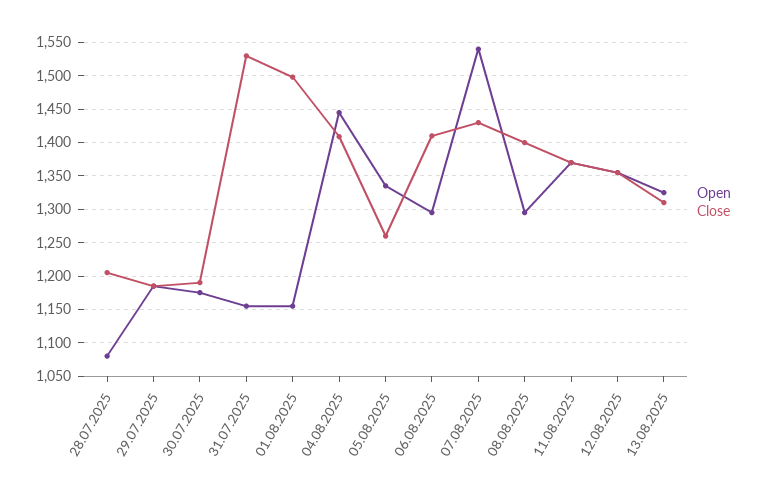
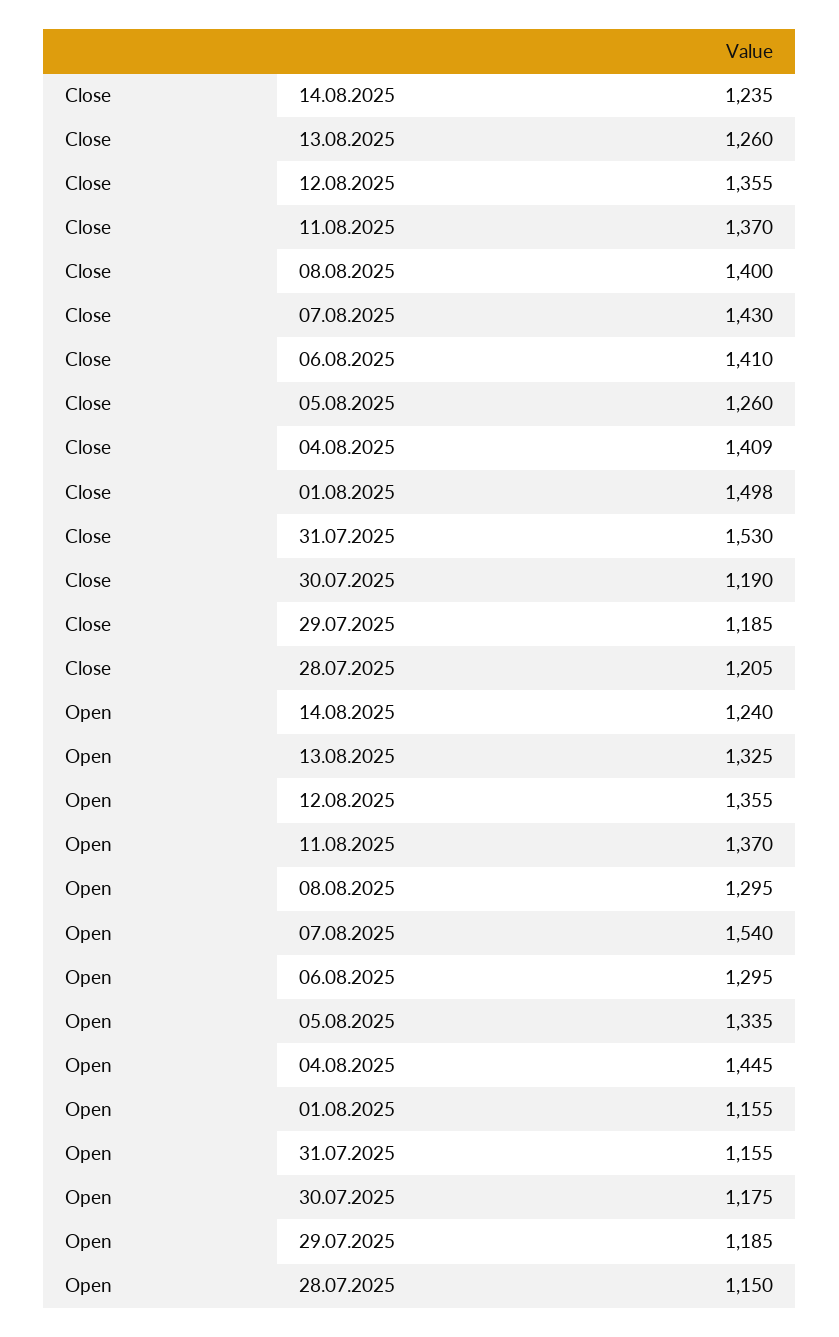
Open, 28.07.2025: 1080 -> 1150
Close, 13.08.2025: 1310 -> 1260
Close, 14.08.2025: none -> 1235
Open, 14.08.2025: none -> 1240

